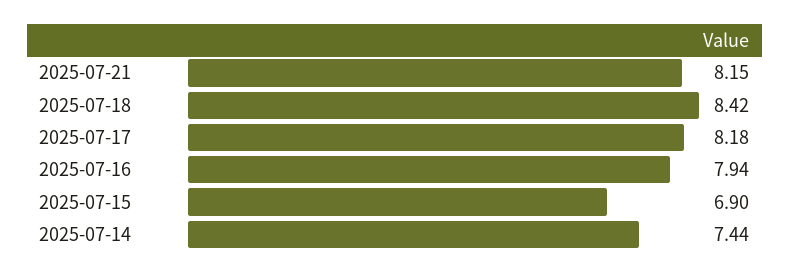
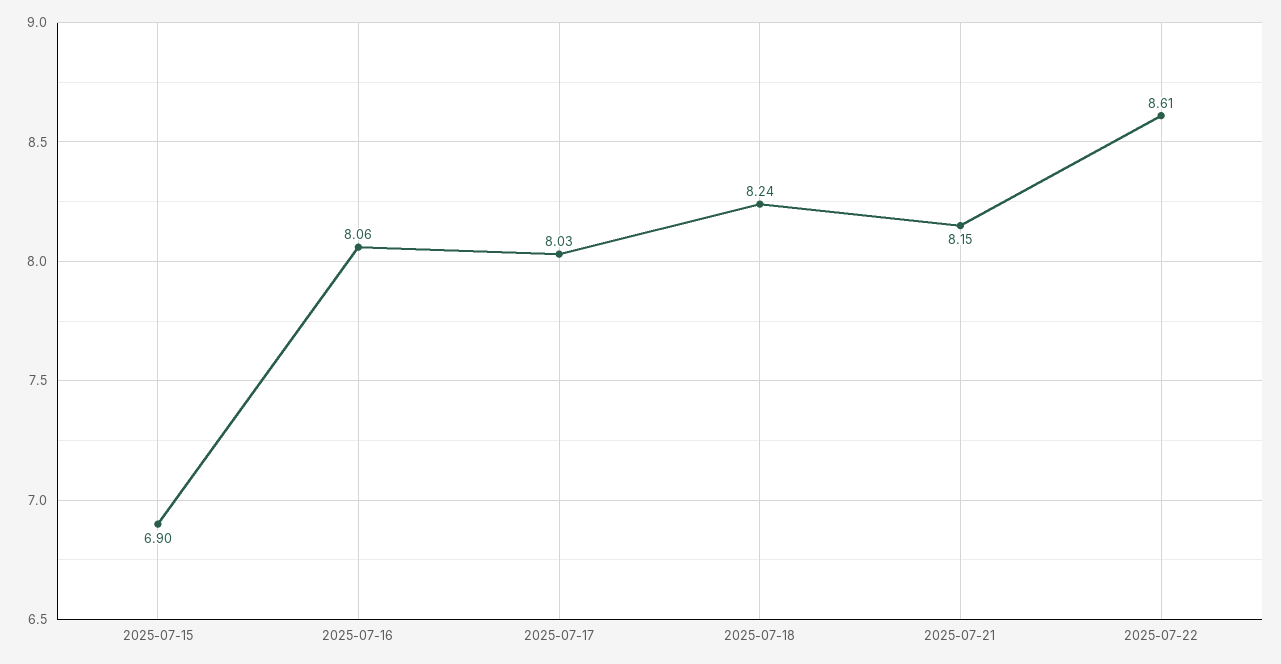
2025-07-18: 8.42 -> 8.24
2025-07-17: 8.18 -> 8.03
2025-07-16: 7.94 -> 8.06
2025-07-14: 7.44 -> none
2025-07-22: none -> 8.61

